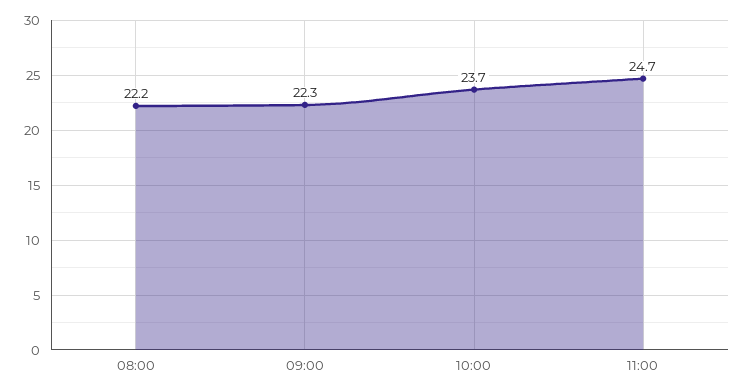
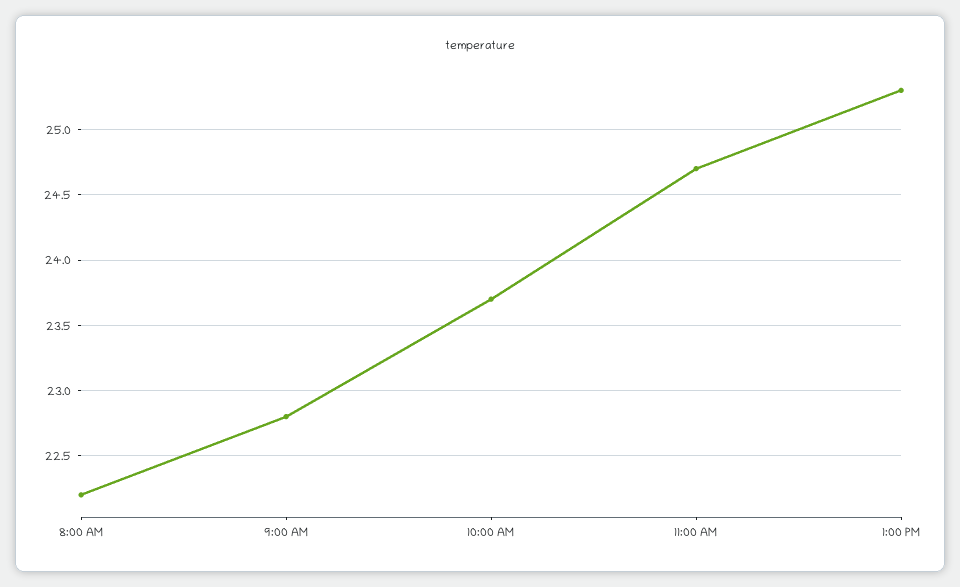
09:00: 22.3 -> 22.8
1:00 PM: none -> 25.3

